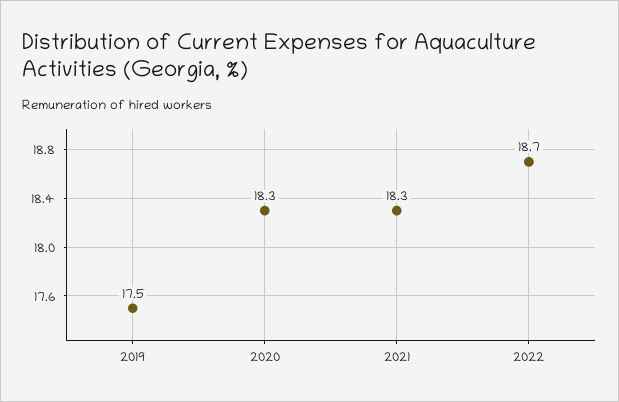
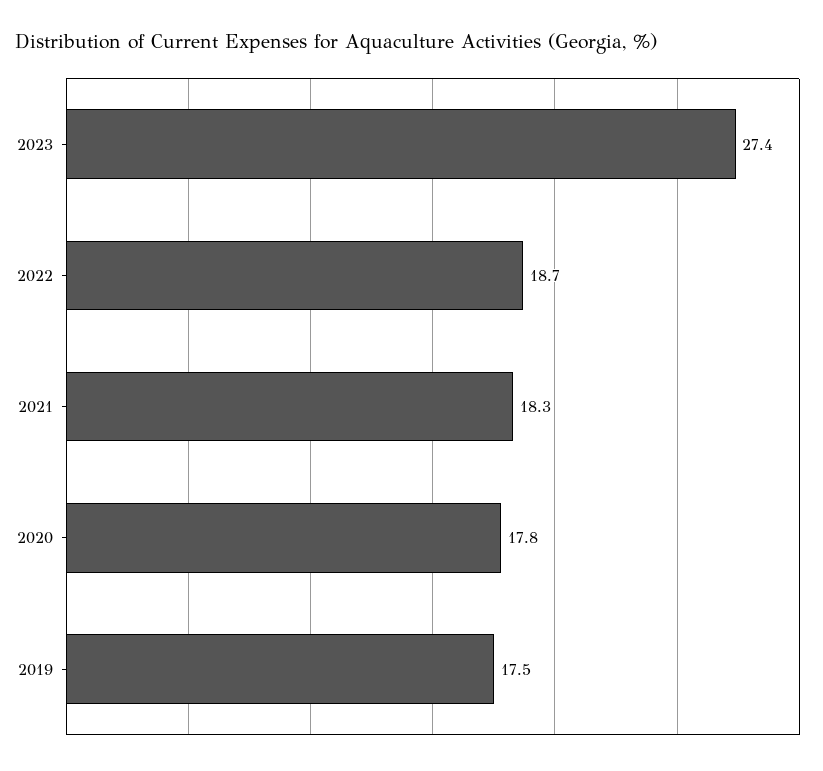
2020: 18.3 -> 17.8
2023: none -> 27.4

